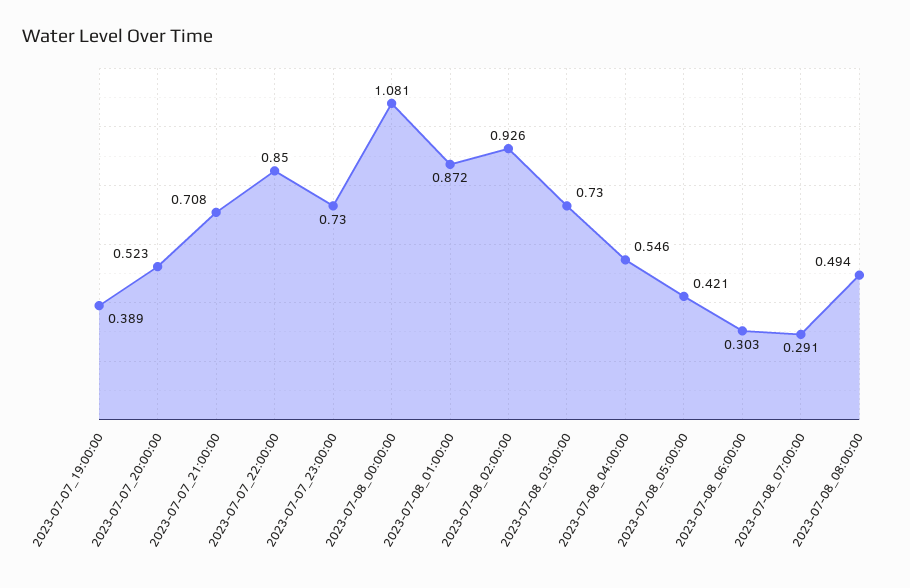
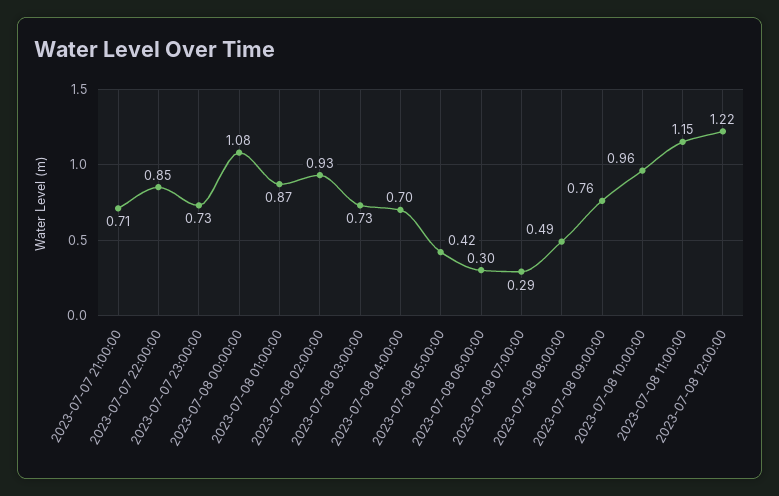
2023-07-07_19:00:00: 0.389 -> none
2023-07-07_20:00:00: 0.523 -> none
2023-07-08_04:00:00: 0.546 -> 0.7
2023-07-08 09:00:00: none -> 0.76
2023-07-08 10:00:00: none -> 0.96
2023-07-08 11:00:00: none -> 1.15
2023-07-08 12:00:00: none -> 1.22

